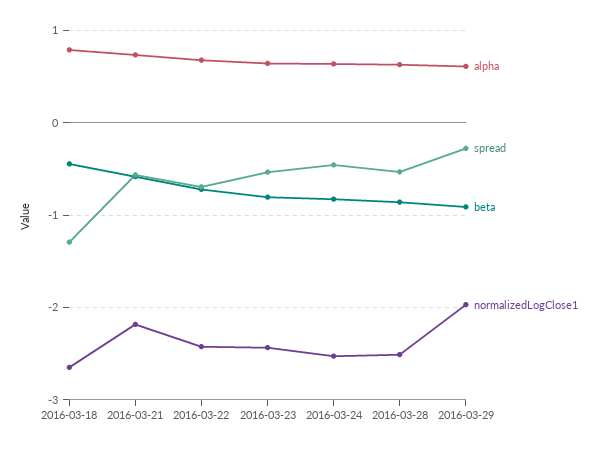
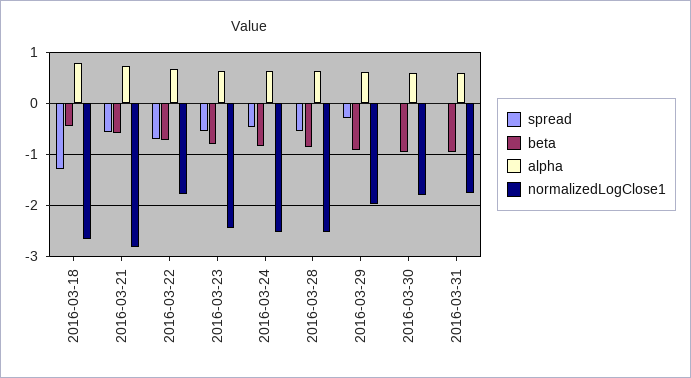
normalizedLogClose1, 2016-03-21: -2.2 -> -2.8
normalizedLogClose1, 2016-03-22: -2.4 -> -1.8
spread, 2016-03-30: none -> 0
beta, 2016-03-30: none -> -1
alpha, 2016-03-30: none -> 0.6
normalizedLogClose1, 2016-03-30: none -> -1.8
spread, 2016-03-31: none -> 0
beta, 2016-03-31: none -> -1
alpha, 2016-03-31: none -> 0.6
normalizedLogClose1, 2016-03-31: none -> -1.8

